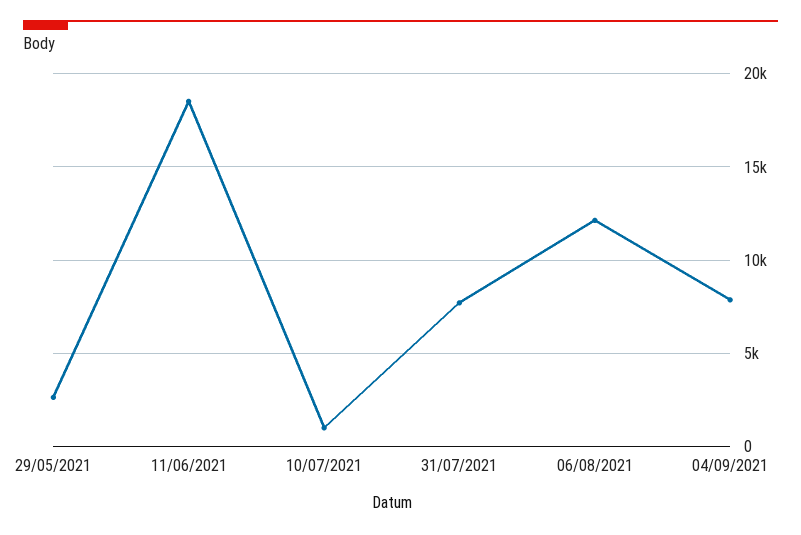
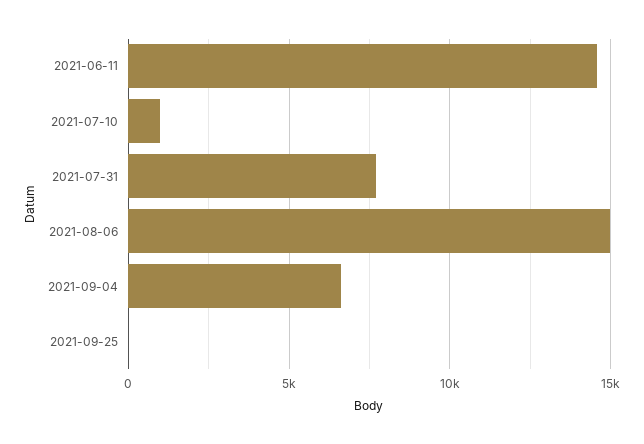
29/05/2021: 2500 -> none
11/06/2021: 18500 -> 14500
06/08/2021: 12000 -> 15000
04/09/2021: 8000 -> 6500
2021-09-25: none -> 0

